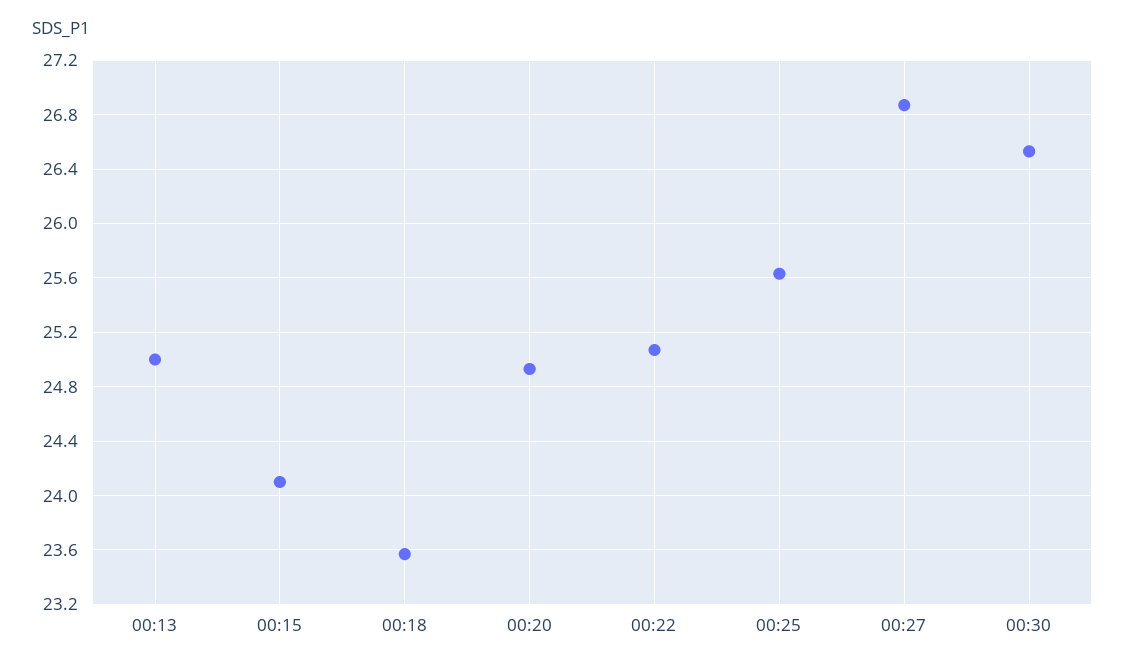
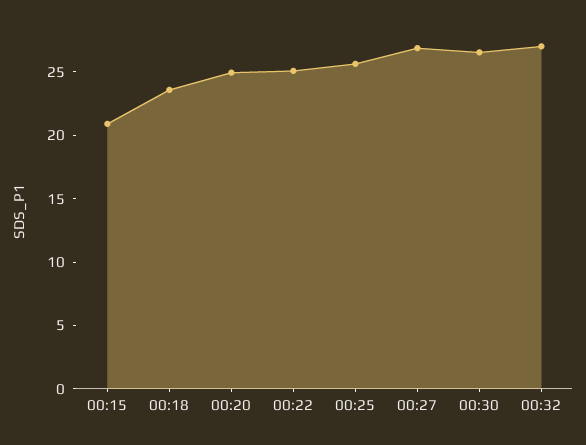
00:13: 25 -> none
00:15: 24.1 -> 21
00:32: none -> 27

